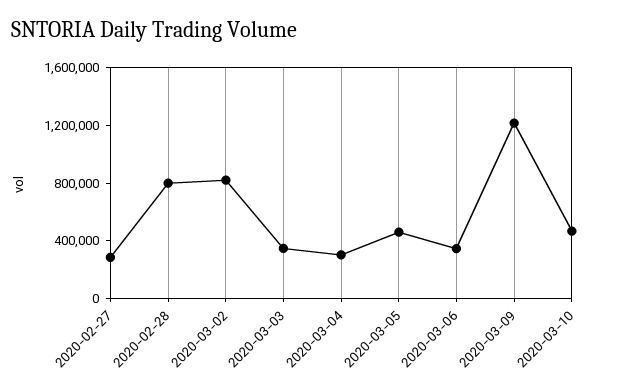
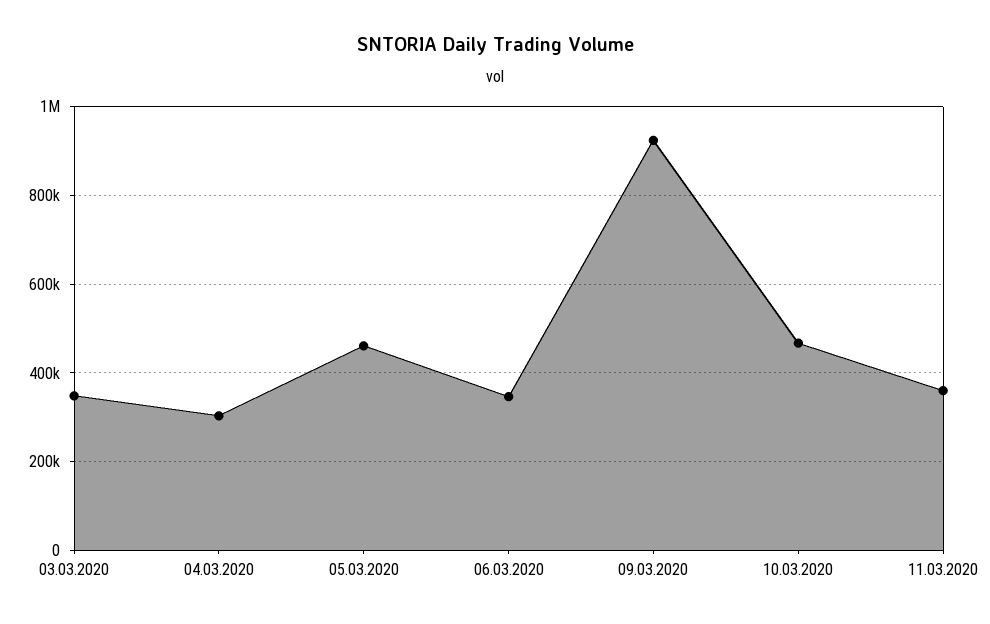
2020-02-27: 300000 -> none
2020-02-28: 800000 -> none
2020-03-02: 800000 -> none
2020-03-09: 1200000 -> 920000
11.03.2020: none -> 360000

